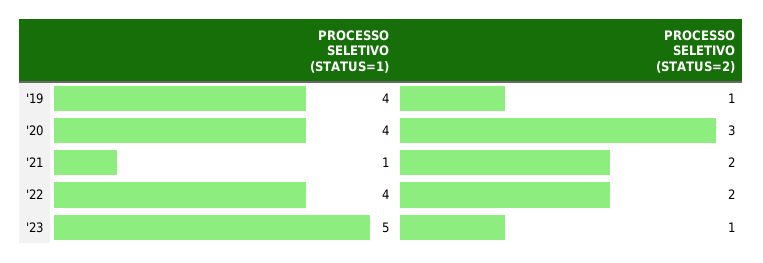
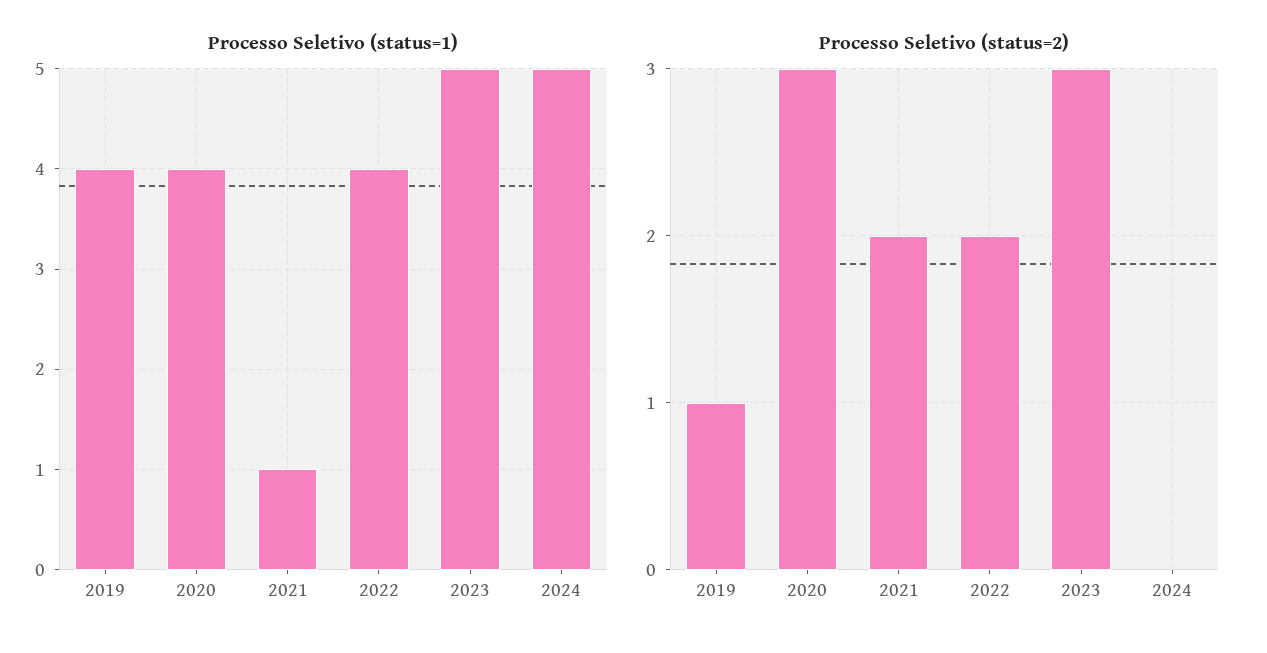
PROCESSO SELETIVO (STATUS=2), '23: 1 -> 3
PROCESSO SELETIVO (STATUS=1), 2024: none -> 5
PROCESSO SELETIVO (STATUS=2), 2024: none -> 0

